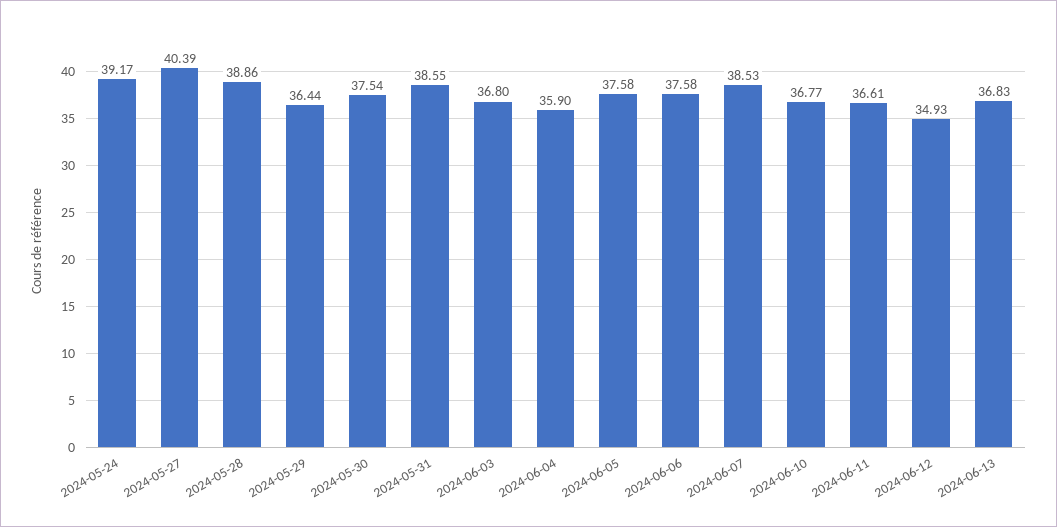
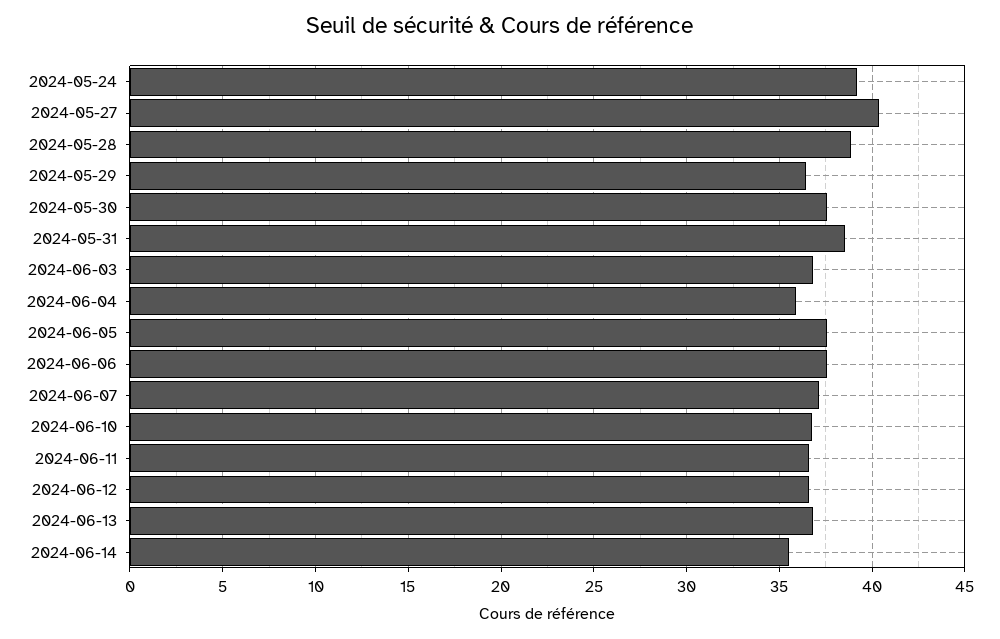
2024-06-07: 38.53 -> 37
2024-06-12: 34.93 -> 36.5
2024-06-14: none -> 35.5

